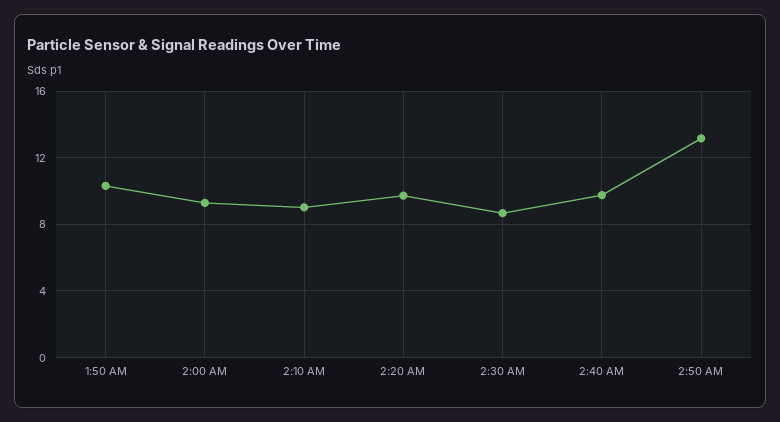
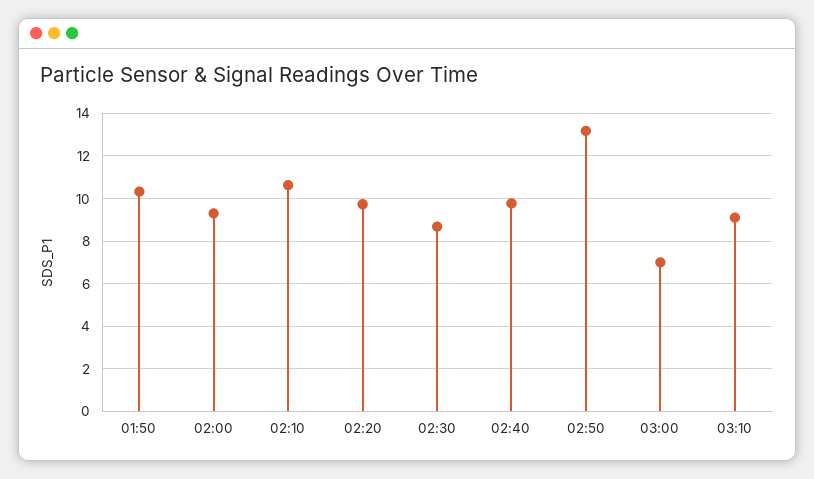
2:10 AM: 9 -> 10.5
03:00: none -> 7
03:10: none -> 9

